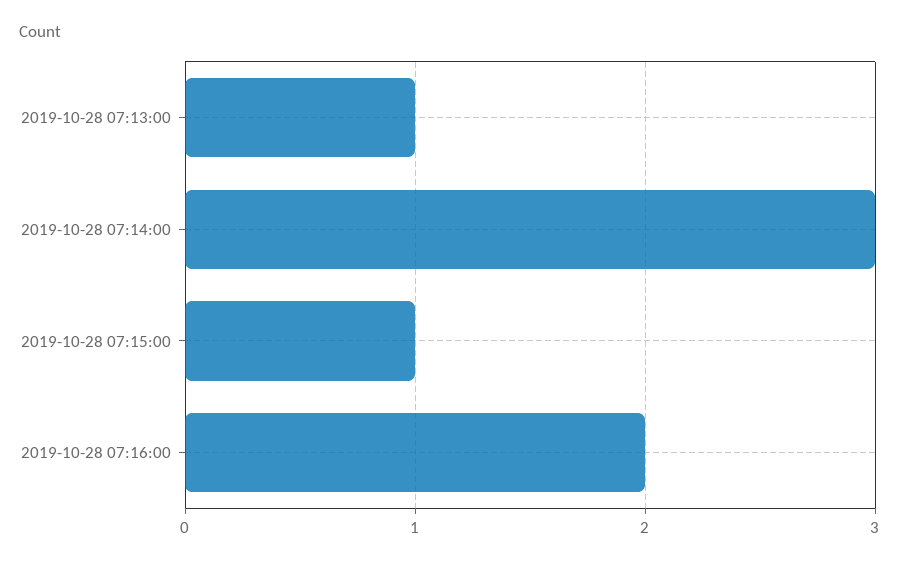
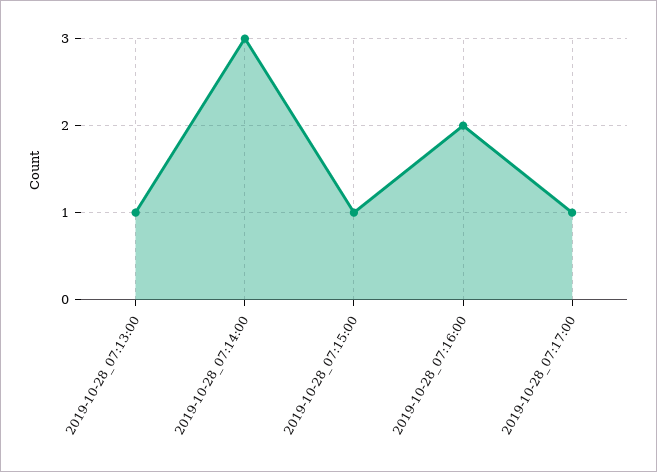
2019-10-28_07:17:00: none -> 1

